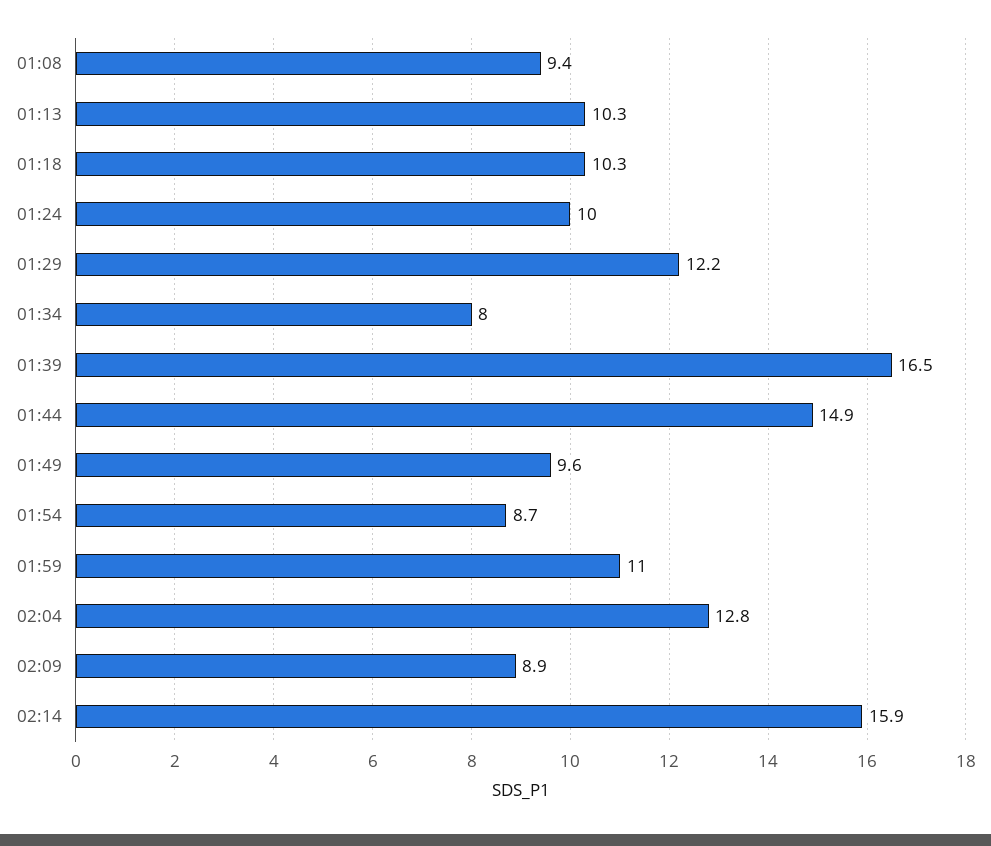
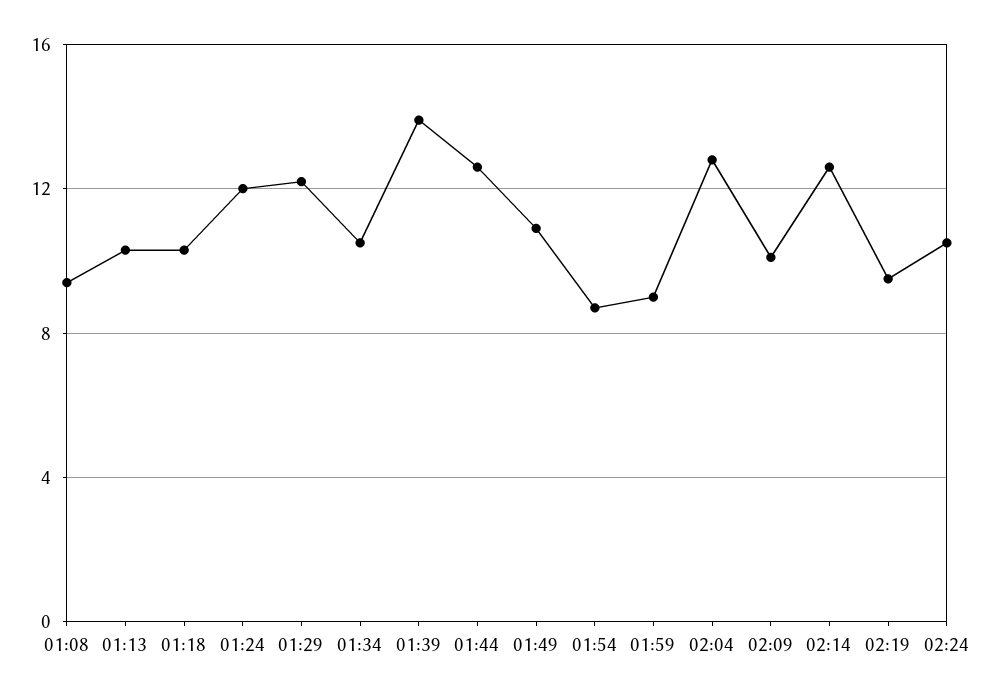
01:24: 10 -> 12
01:34: 8 -> 10.5
01:39: 16.5 -> 14
01:44: 14.9 -> 12.5
01:49: 9.6 -> 11
01:59: 11 -> 9
02:09: 8.9 -> 10
02:14: 15.9 -> 12.5
02:19: none -> 9.5
02:24: none -> 10.5

